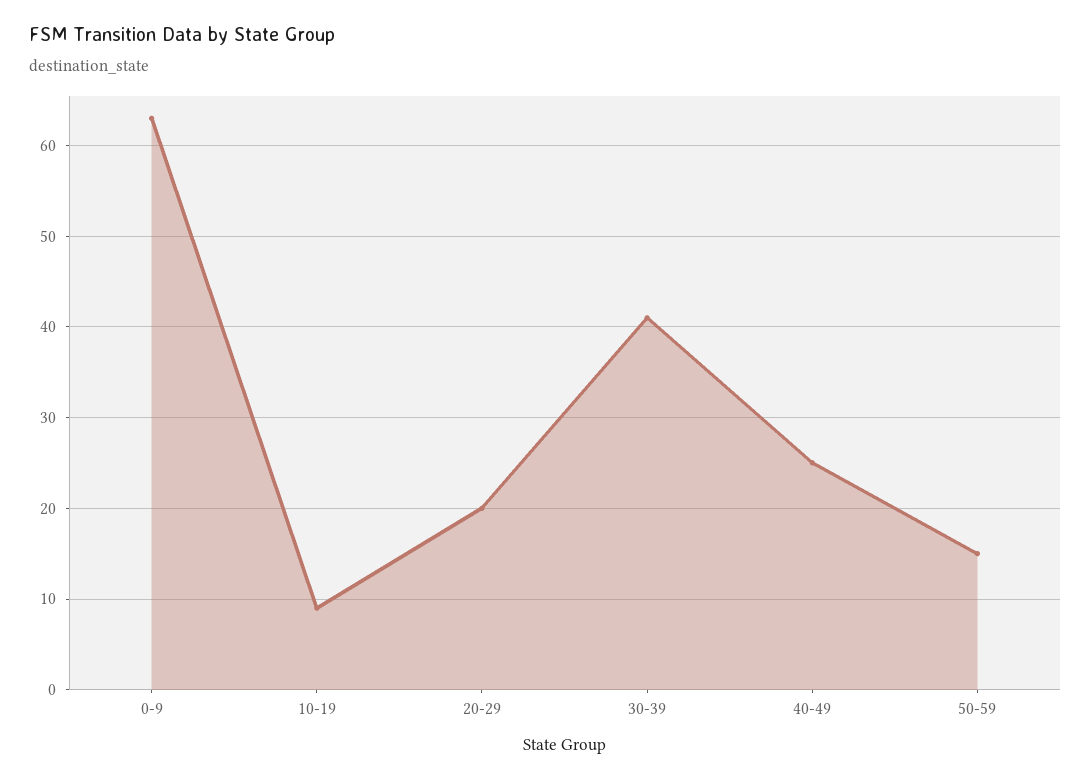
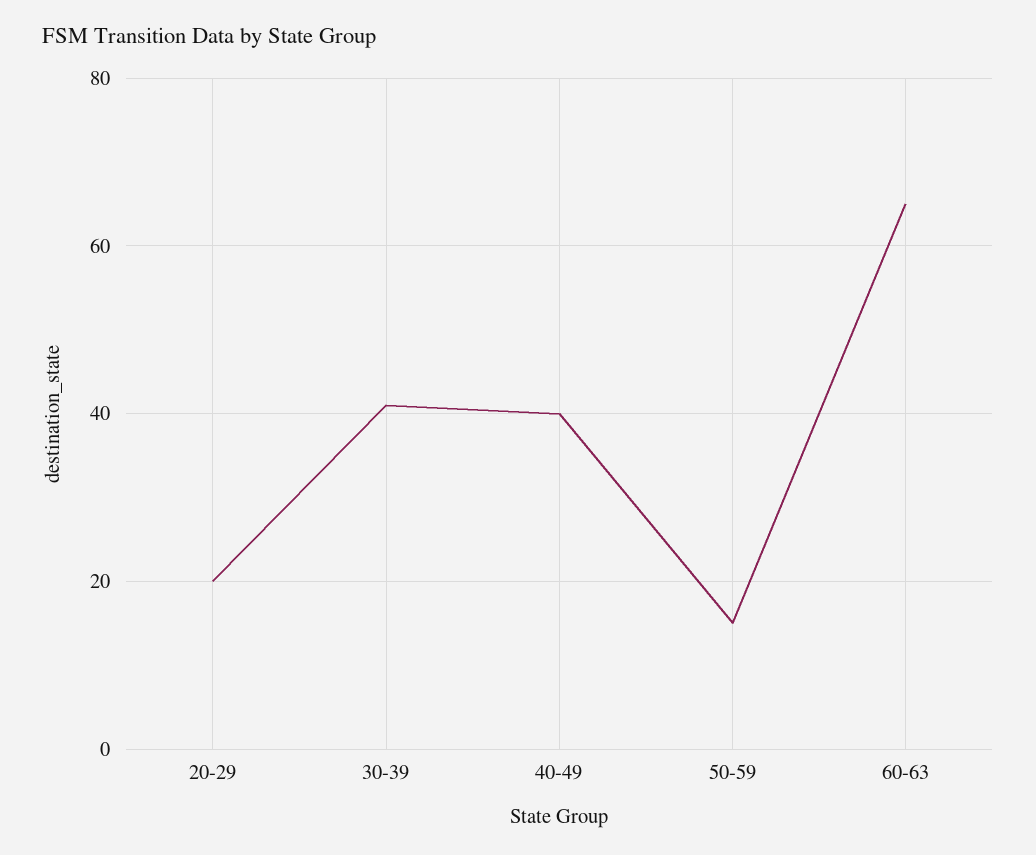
0-9: 63 -> none
10-19: 9 -> none
40-49: 25 -> 40
60-63: none -> 65

